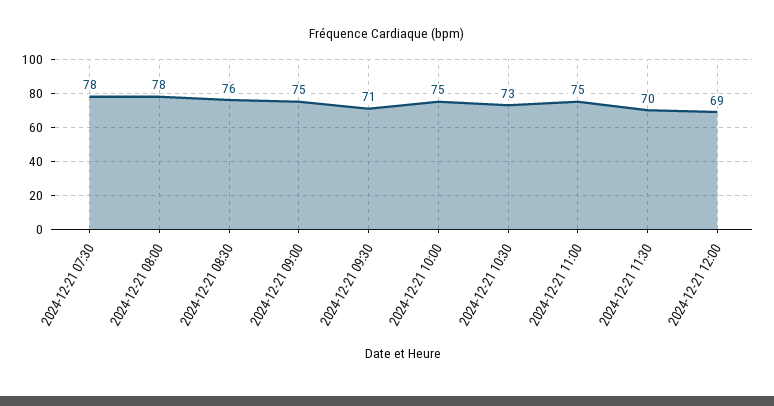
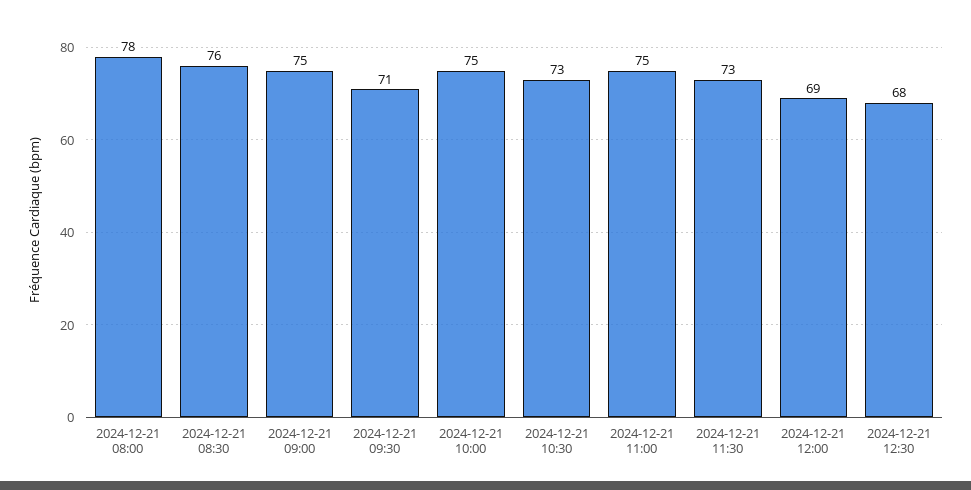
2024-12-21 07:30: 78 -> none
2024-12-21 11:30: 70 -> 73
2024-12-21 12:30: none -> 68

